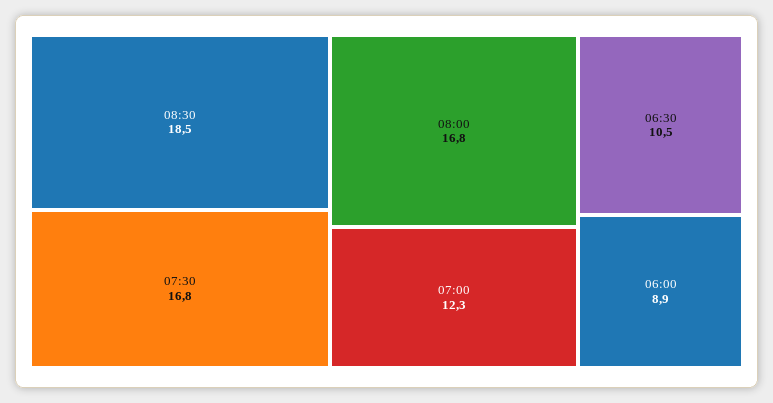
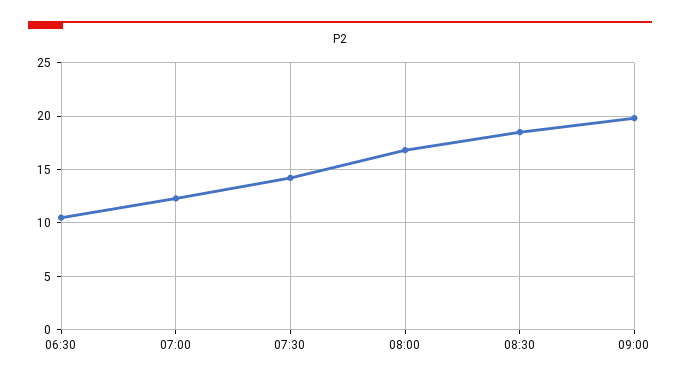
07:30: 16.8 -> 14
06:00: 8.9 -> none
09:00: none -> 20

